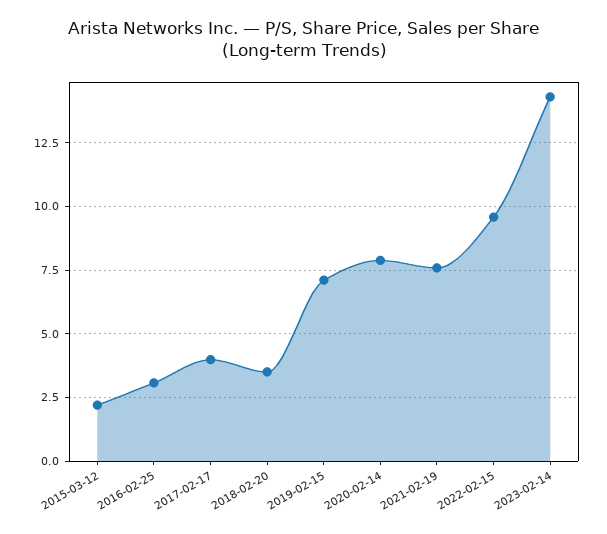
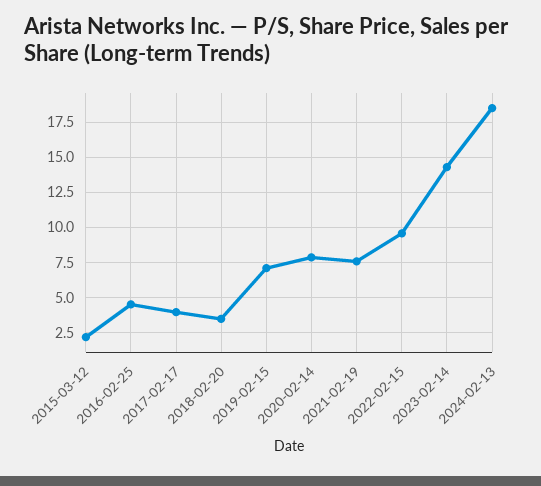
2016-02-25: 3 -> 4.5
2024-02-13: none -> 18.5

